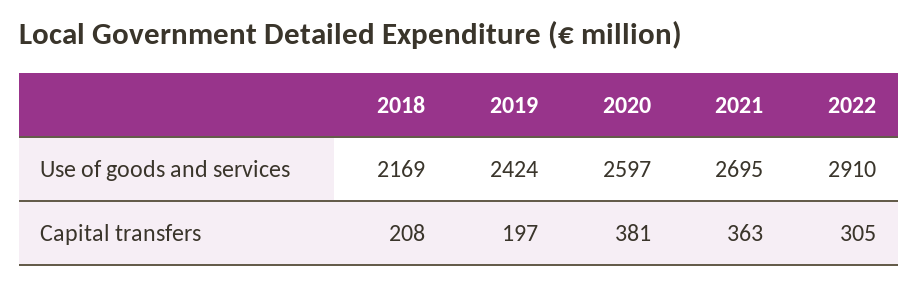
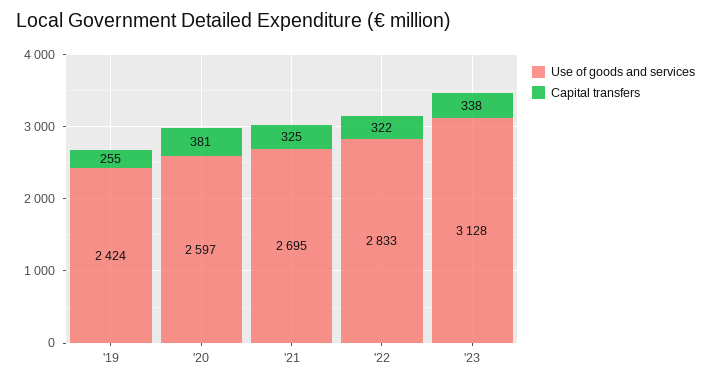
Use of goods and services, 2018: 2169 -> none
Use of goods and services, 2022: 2910 -> 2833
Capital transfers, 2018: 208 -> none
Capital transfers, 2019: 197 -> 255
Capital transfers, 2021: 363 -> 325
Capital transfers, 2022: 305 -> 322
Use of goods and services, '23: none -> 3128
Capital transfers, '23: none -> 338

